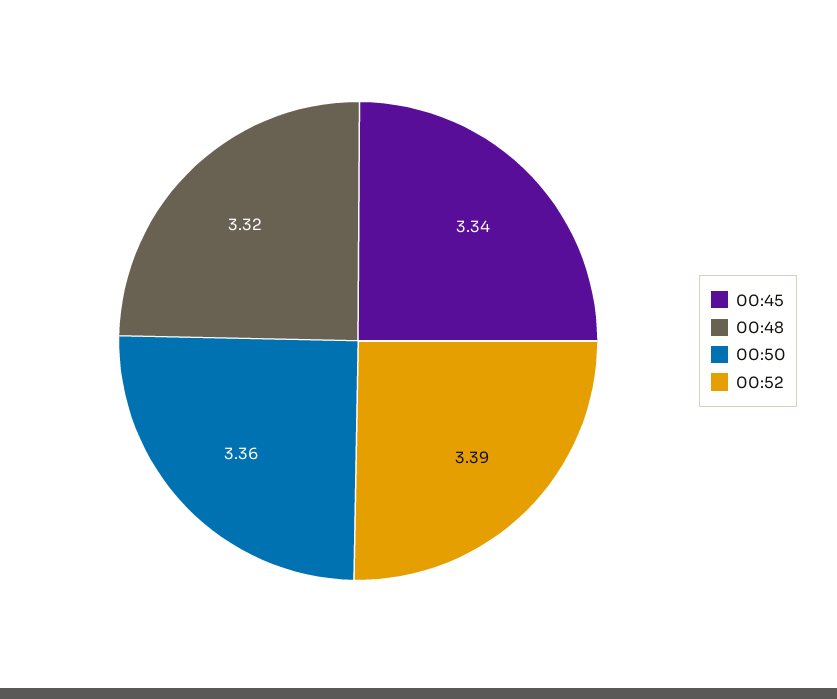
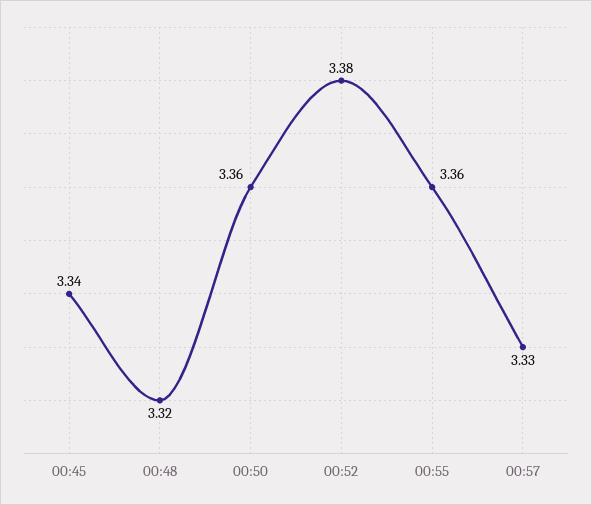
00:52: 3.39 -> 3.38
00:55: none -> 3.36
00:57: none -> 3.33

